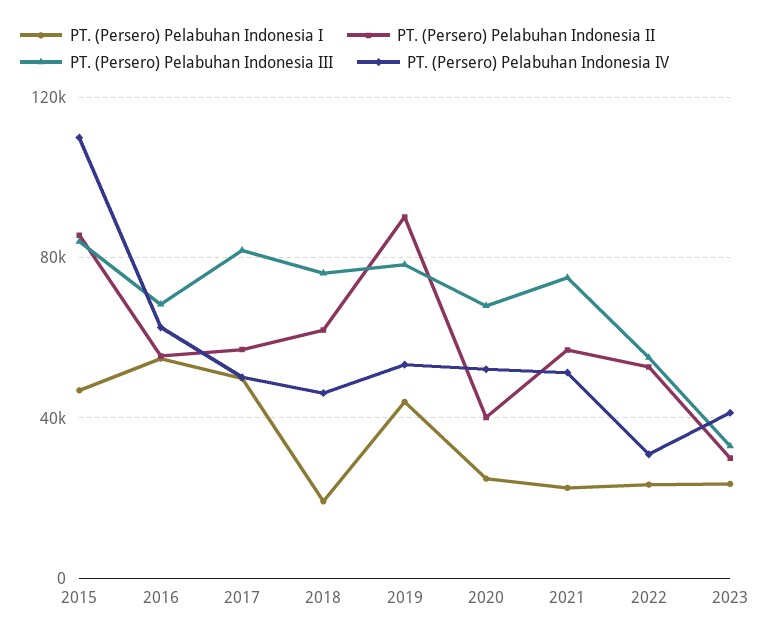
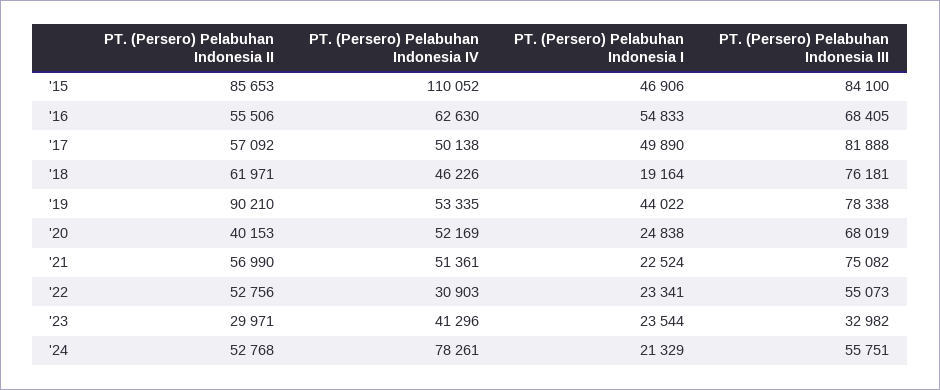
PT. (Persero) Pelabuhan Indonesia II, '24: none -> 52768
PT. (Persero) Pelabuhan Indonesia IV, '24: none -> 78261
PT. (Persero) Pelabuhan Indonesia I, '24: none -> 21329
PT. (Persero) Pelabuhan Indonesia III, '24: none -> 55751

